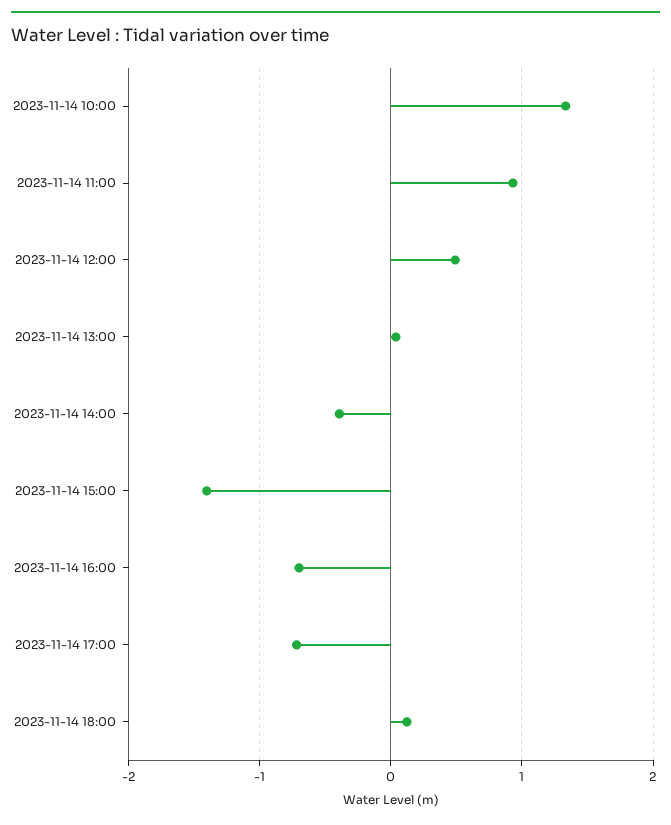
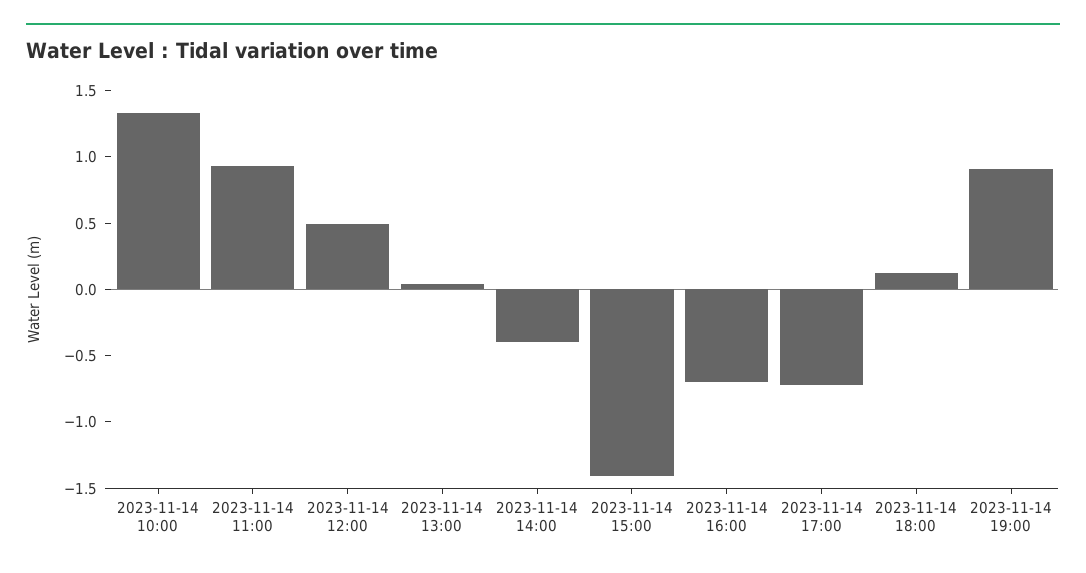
2023-11-14 19:00: none -> 0.9

